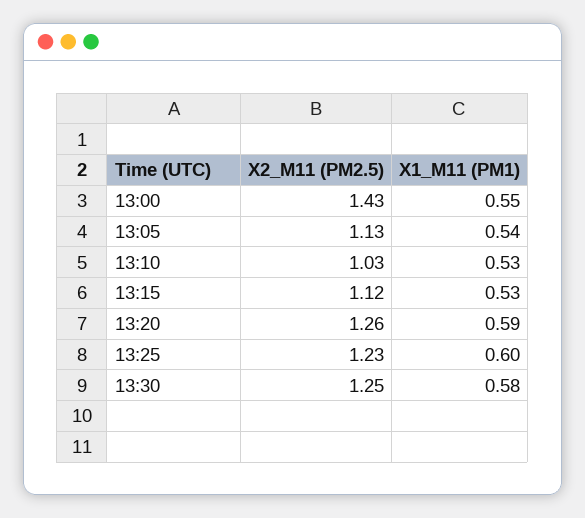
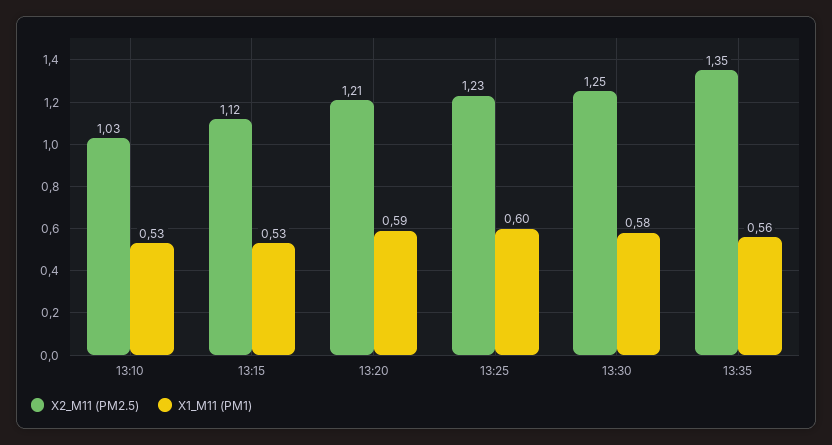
X2_M11 (PM2.5), 13:00: 1.43 -> none
X1_M11 (PM1), 13:00: 0.55 -> none
X2_M11 (PM2.5), 13:05: 1.13 -> none
X1_M11 (PM1), 13:05: 0.54 -> none
X2_M11 (PM2.5), 13:20: 1.26 -> 1.21
X2_M11 (PM2.5), 13:35: none -> 1.35
X1_M11 (PM1), 13:35: none -> 0.56

